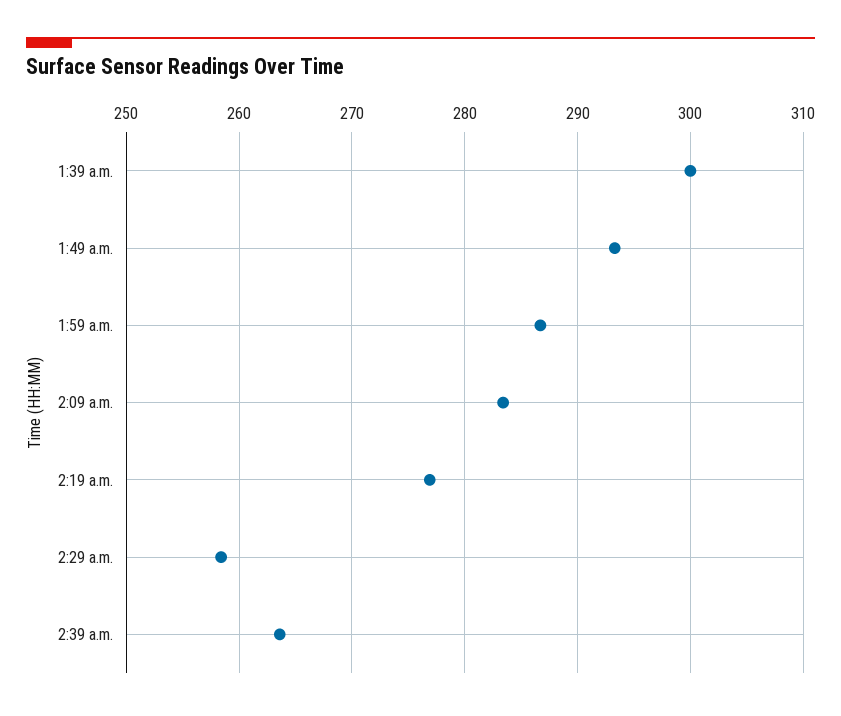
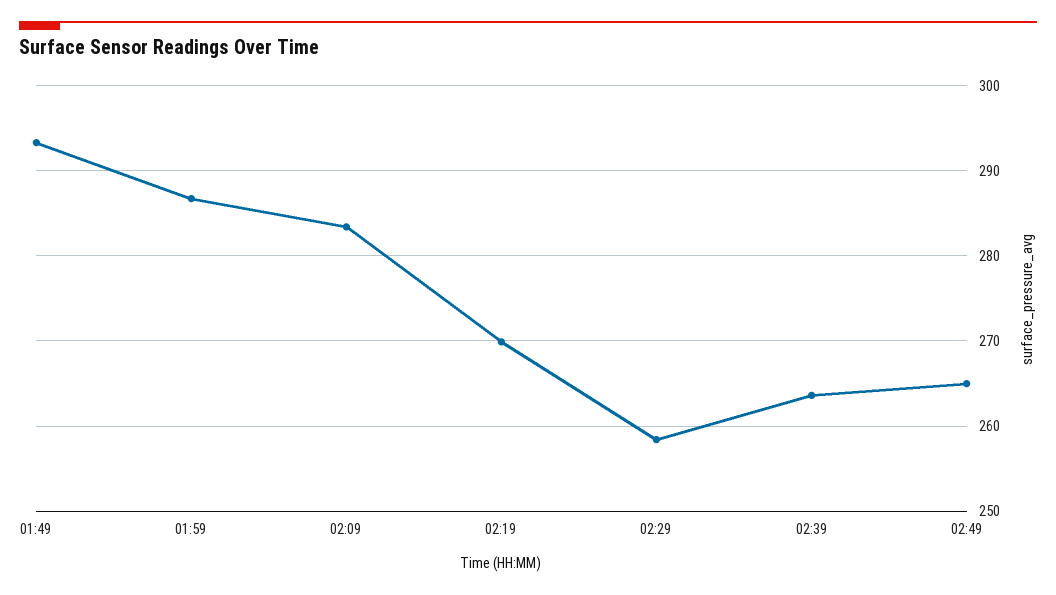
1:39 a.m.: 300 -> none
2:19 a.m.: 277 -> 270
02:49: none -> 265

